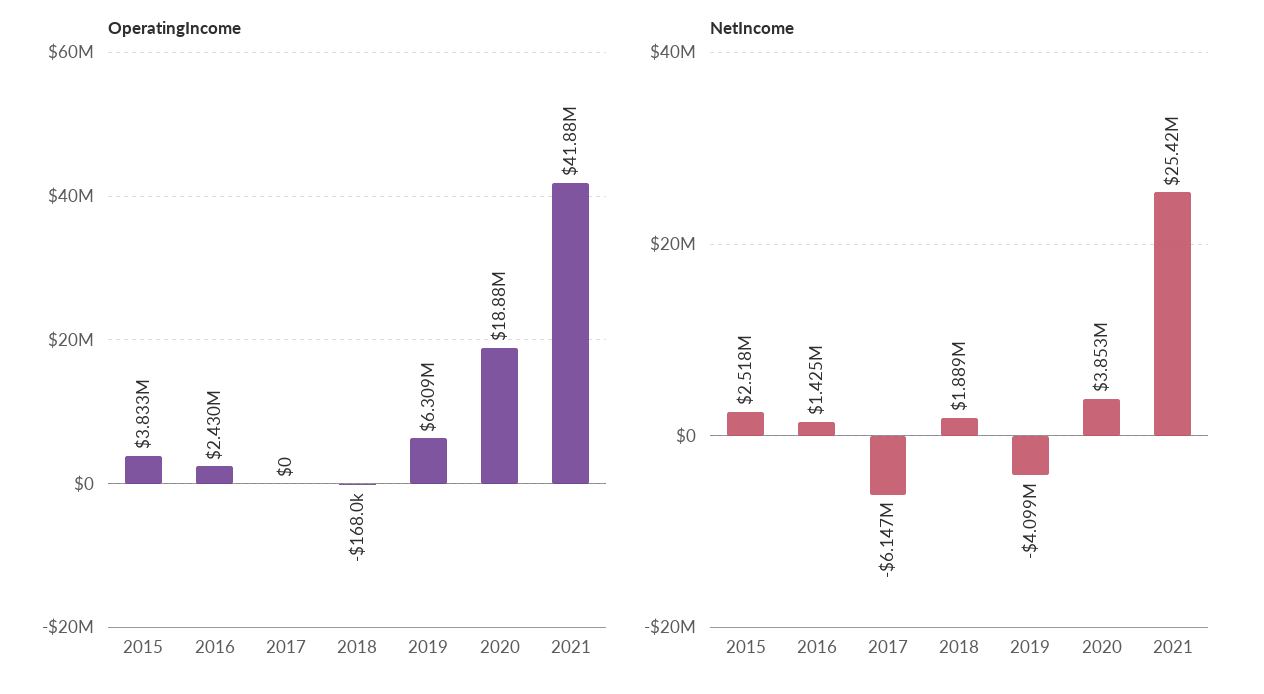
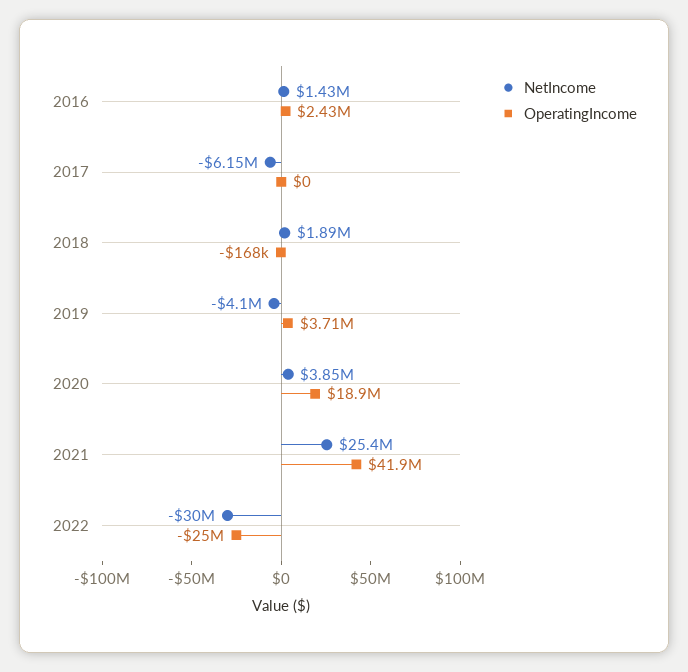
OperatingIncome, 2015: 3833000 -> none
OperatingIncome, 2019: 6309000 -> 3710000
NetIncome, 2015: 2518000 -> none
NetIncome, 2022: none -> -30000000
OperatingIncome, 2022: none -> -25000000

